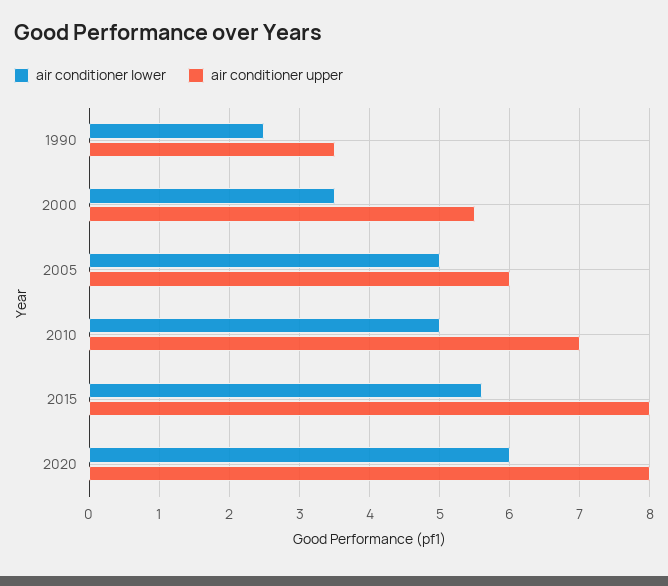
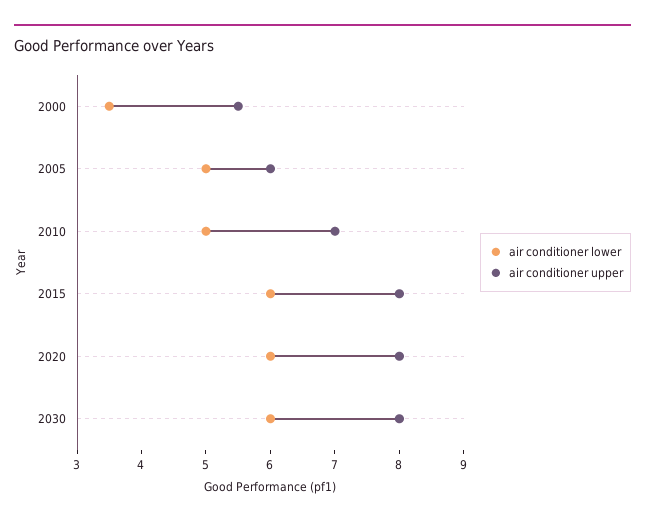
air conditioner lower, 1990: 2.5 -> none
air conditioner upper, 1990: 3.5 -> none
air conditioner lower, 2015: 5.6 -> 6
air conditioner lower, 2030: none -> 6
air conditioner upper, 2030: none -> 8

